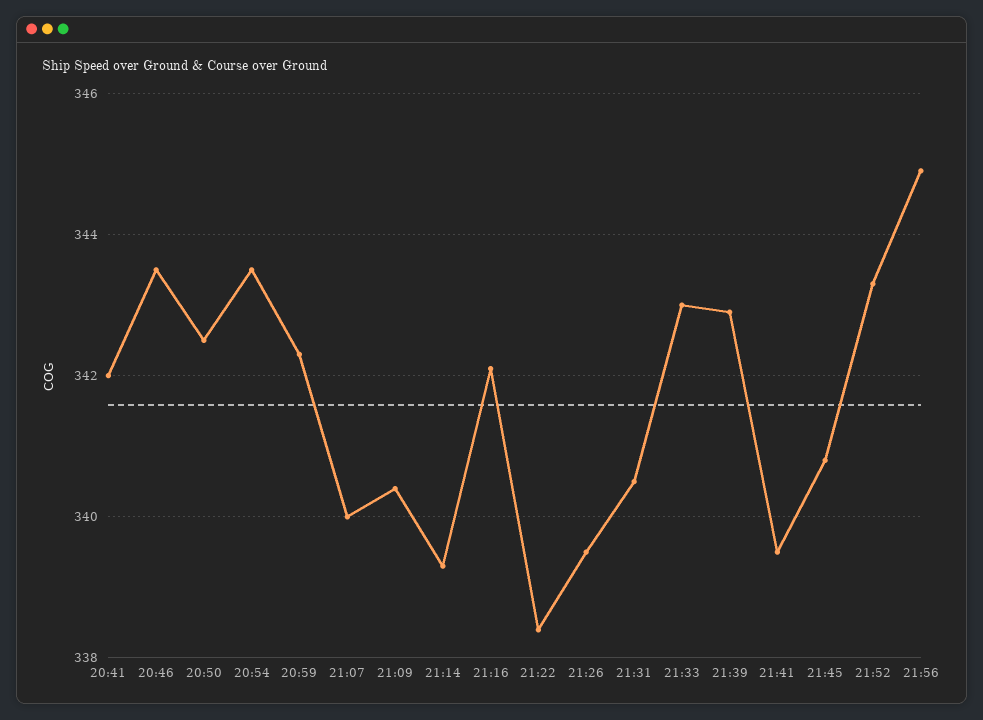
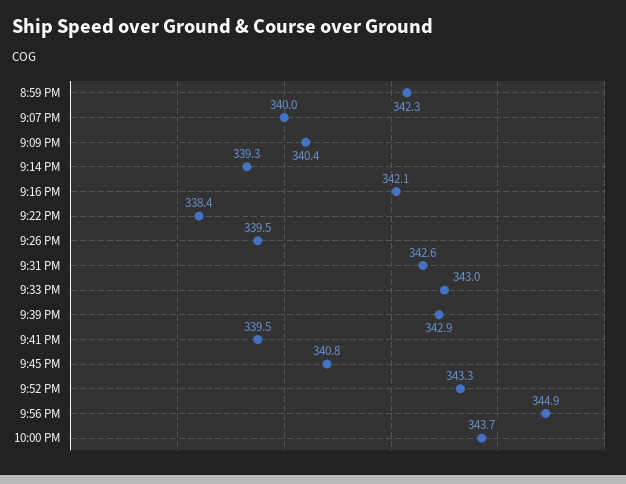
20:41: 342 -> none
20:46: 343.5 -> none
20:50: 342.5 -> none
20:54: 343.5 -> none
21:31: 340.5 -> 342.6
10:00 PM: none -> 343.7

